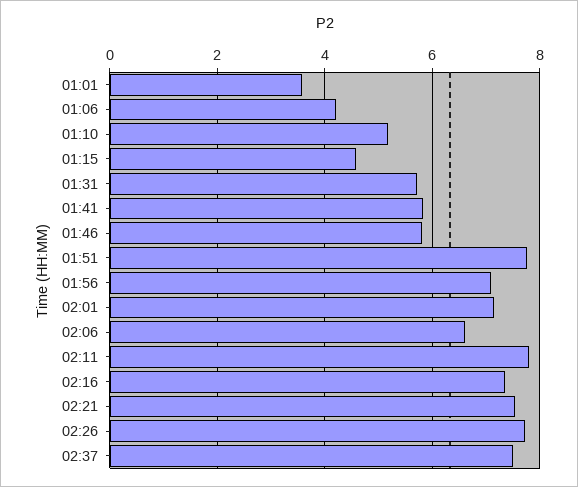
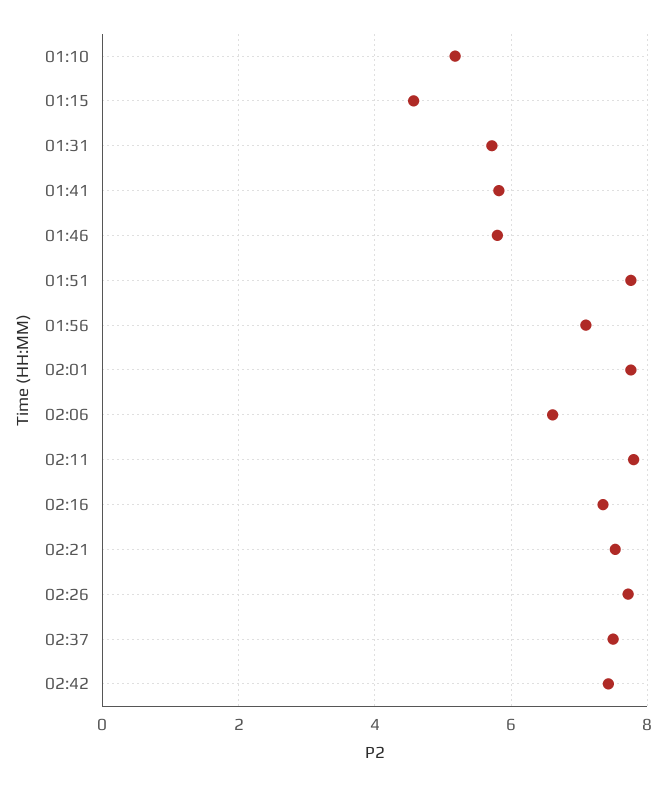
01:01: 3.6 -> none
01:06: 4.2 -> none
02:01: 7.2 -> 7.8
02:42: none -> 7.4

